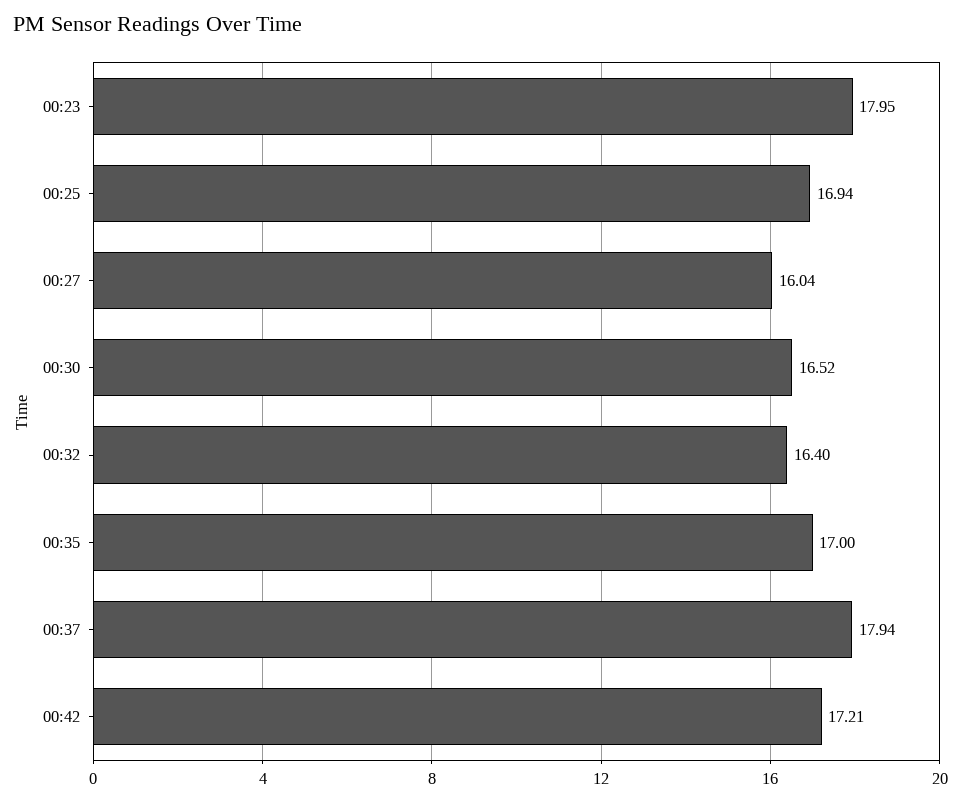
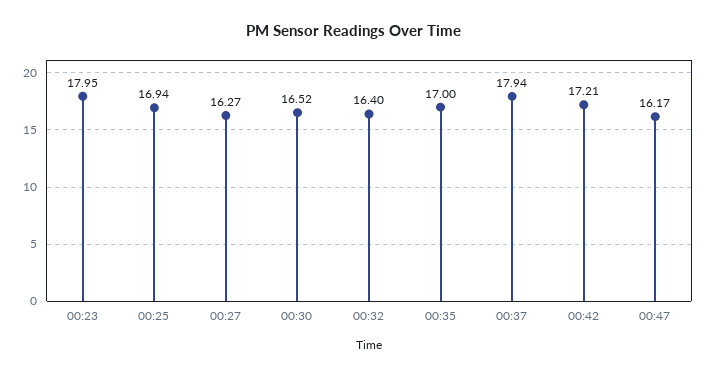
00:27: 16.04 -> 16.27
00:47: none -> 16.17

